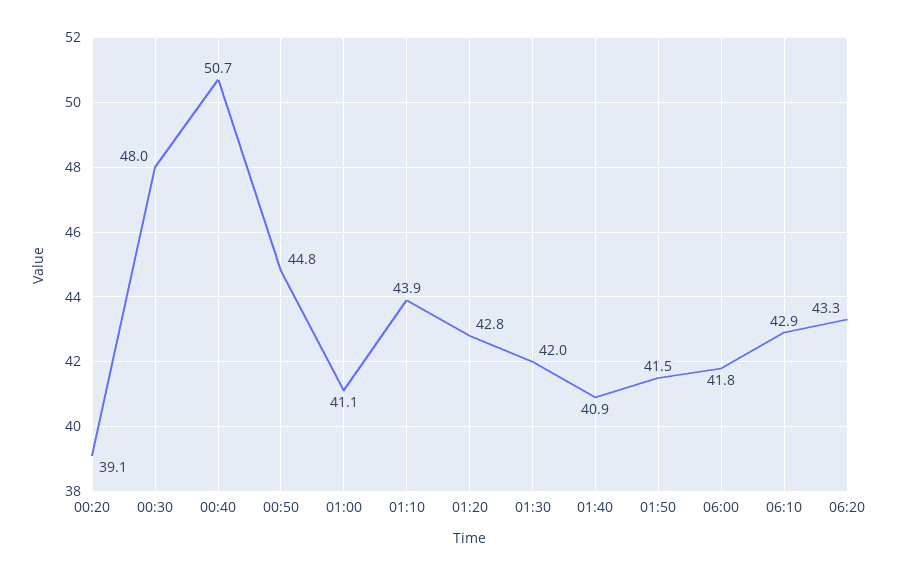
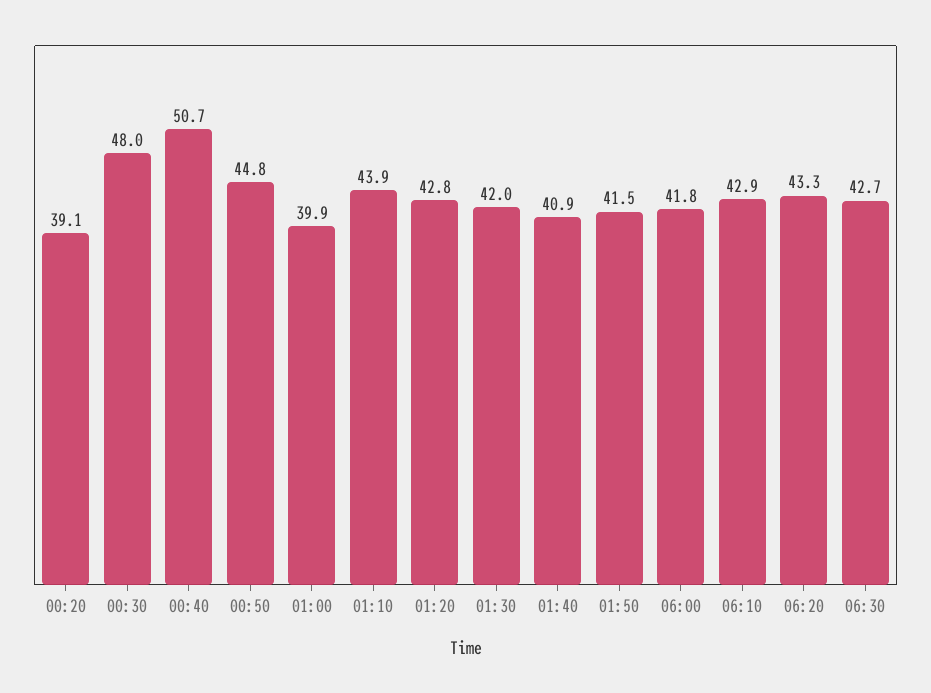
01:00: 41.1 -> 39.9
06:30: none -> 42.7

